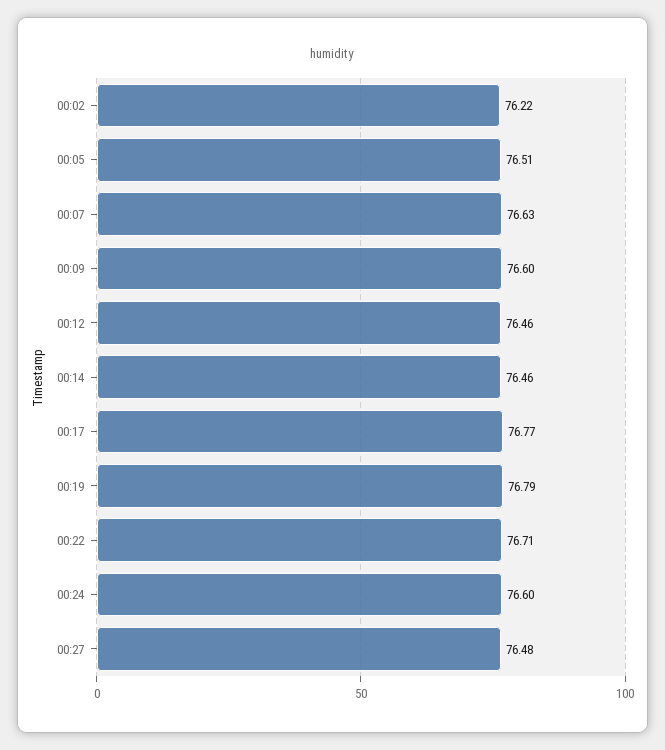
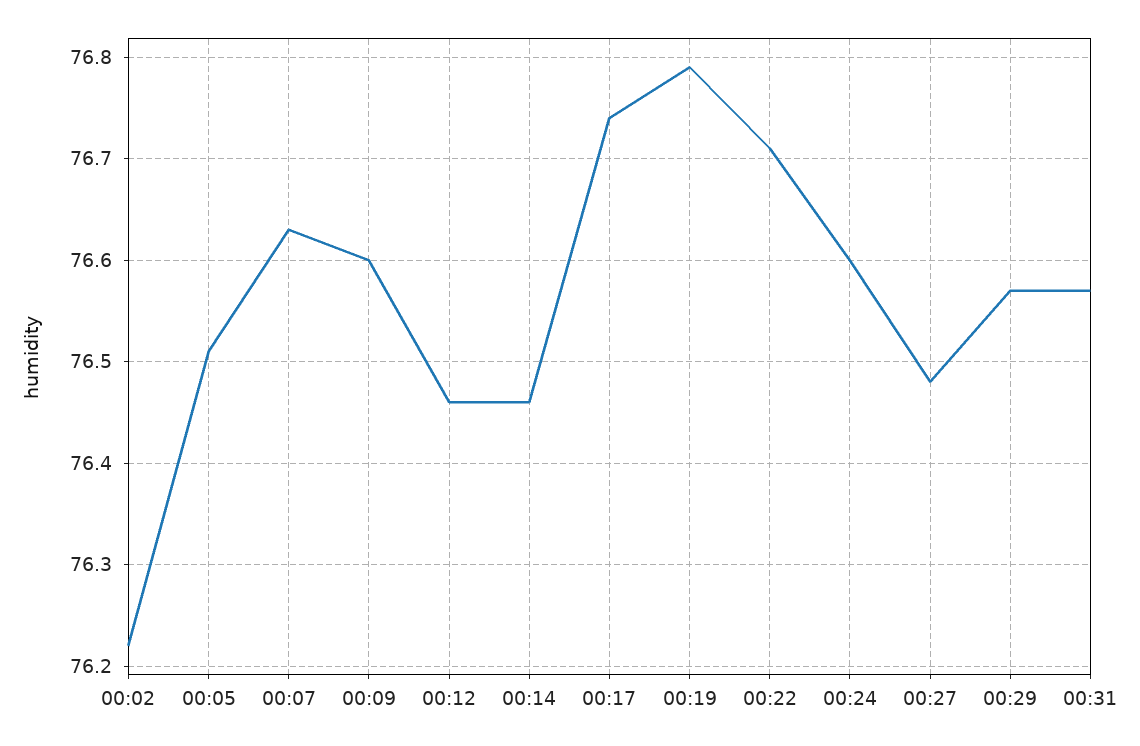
00:17: 76.77 -> 76.74
00:29: none -> 76.57
00:31: none -> 76.57

